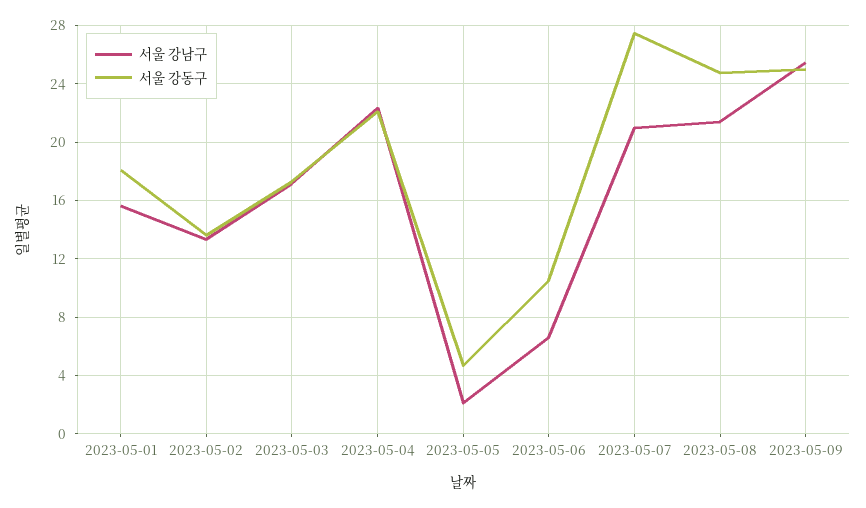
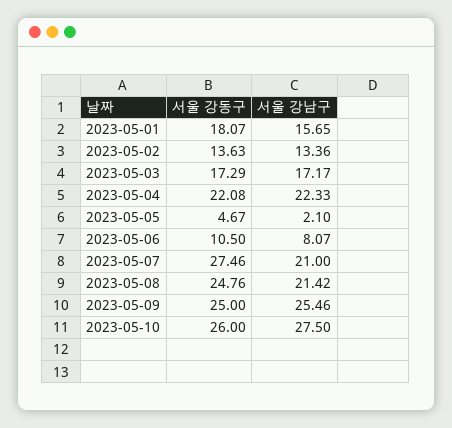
서울 강남구, 2023-05-06: 6.5 -> 8.07
서울 강동구, 2023-05-10: none -> 26
서울 강남구, 2023-05-10: none -> 27.5

